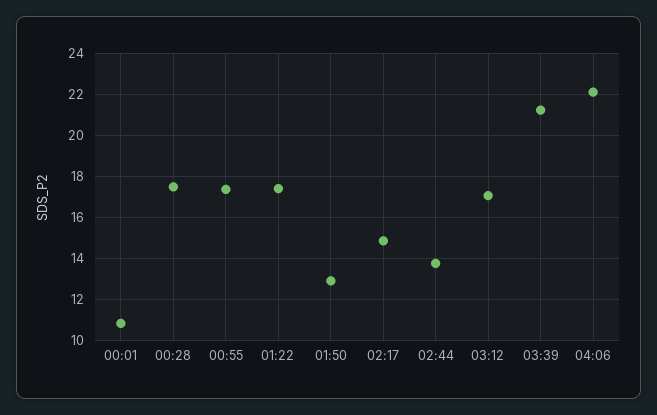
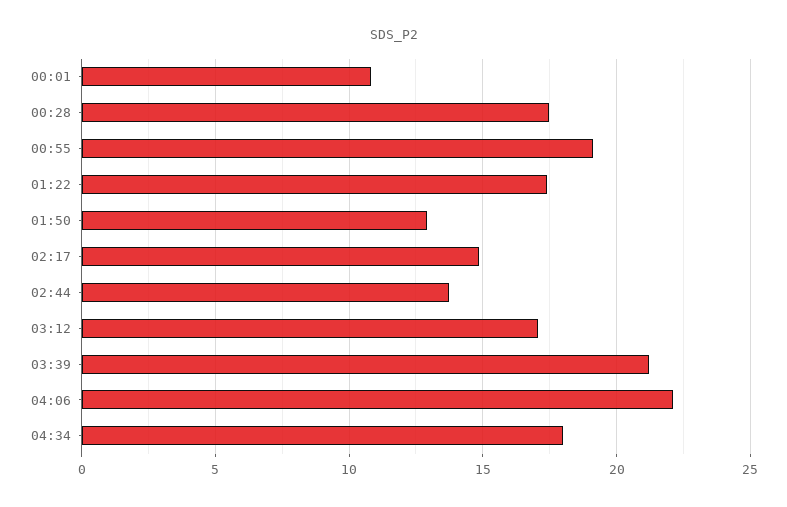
00:55: 17.5 -> 19
04:34: none -> 18

